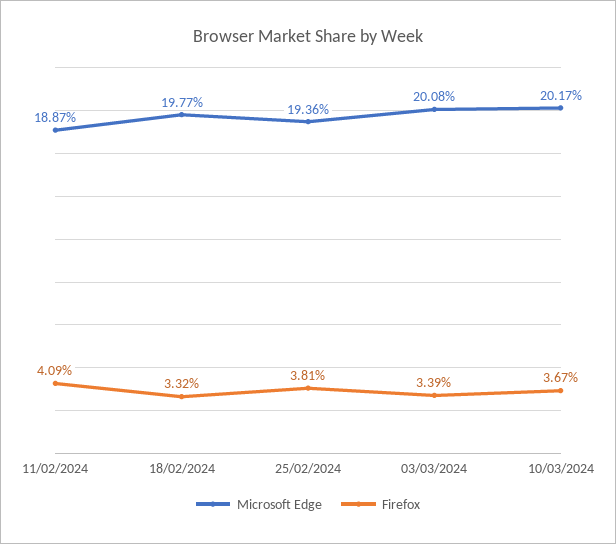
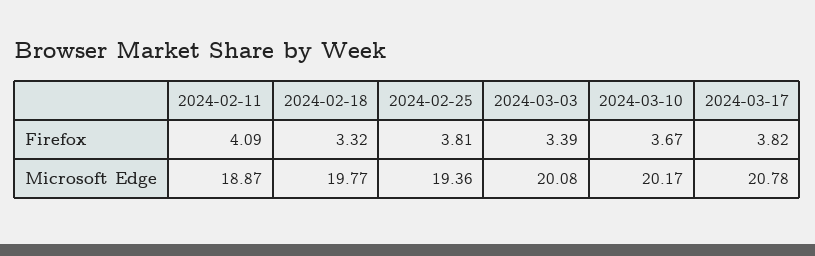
Firefox, 2024-03-17: none -> 3.82
Microsoft Edge, 2024-03-17: none -> 20.78

